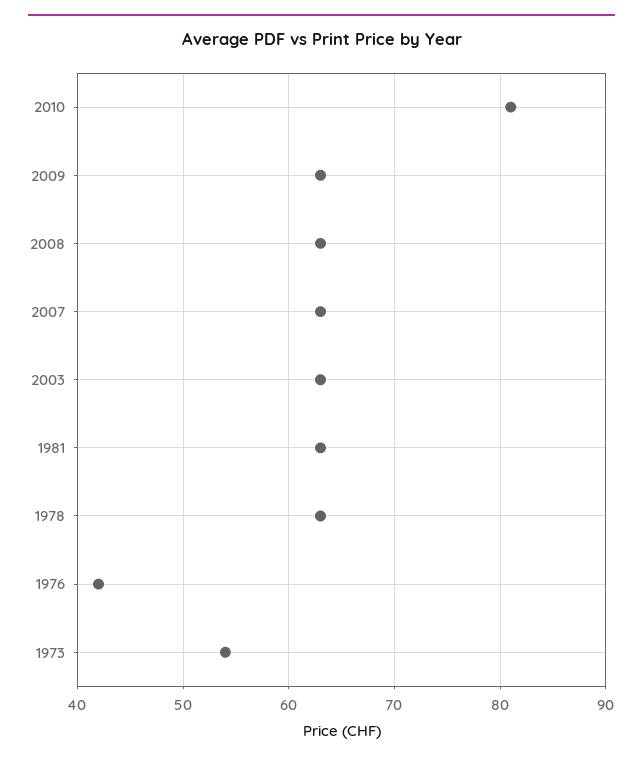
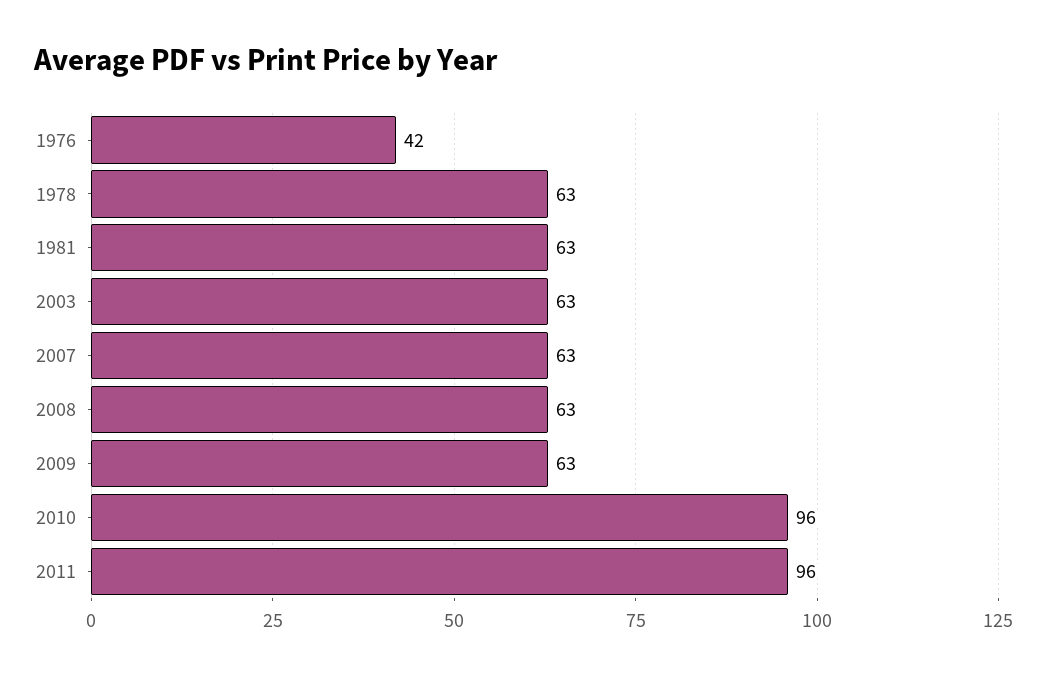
2010: 81 -> 96
1973: 54 -> none
2011: none -> 96

